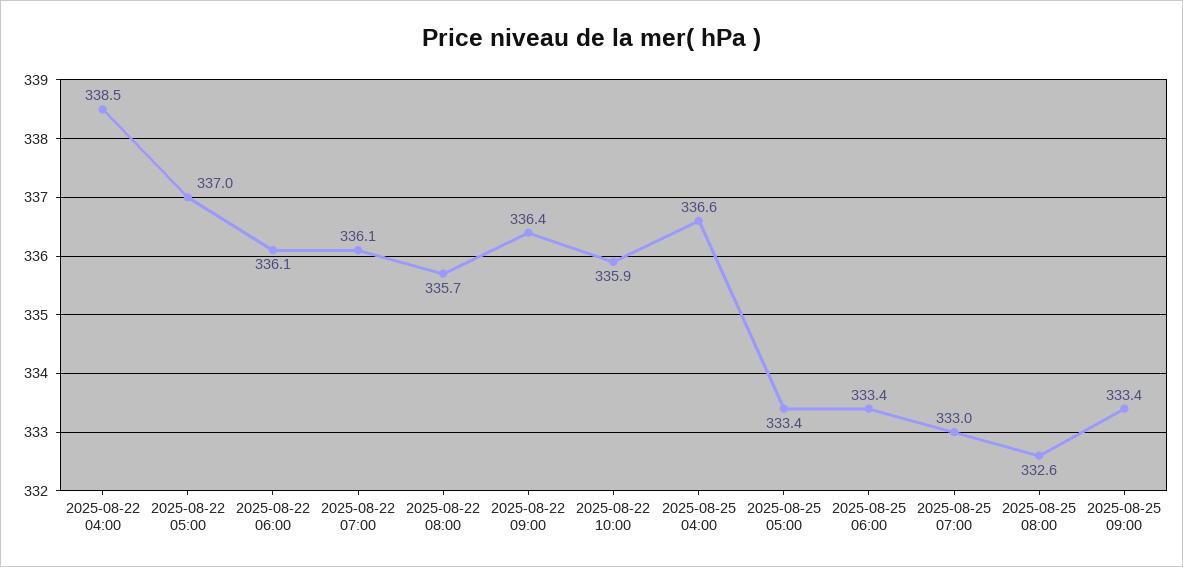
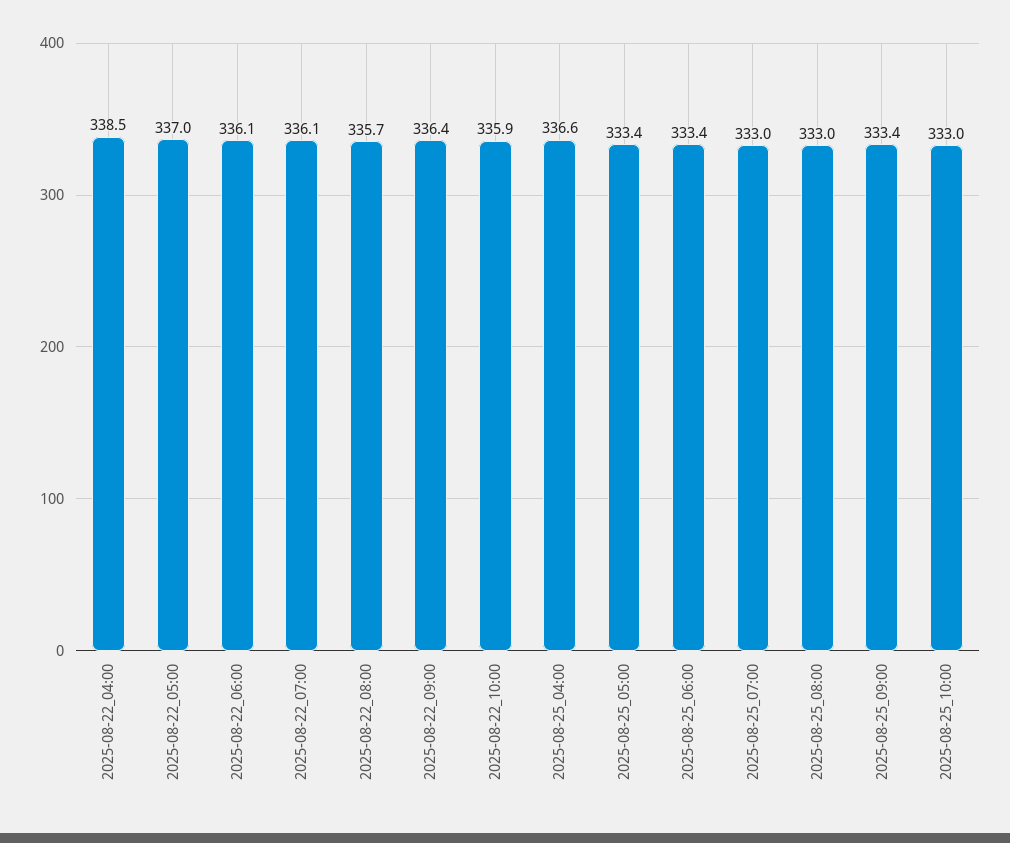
2025-08-25 08:00: 332.6 -> 333
2025-08-25_10:00: none -> 333

